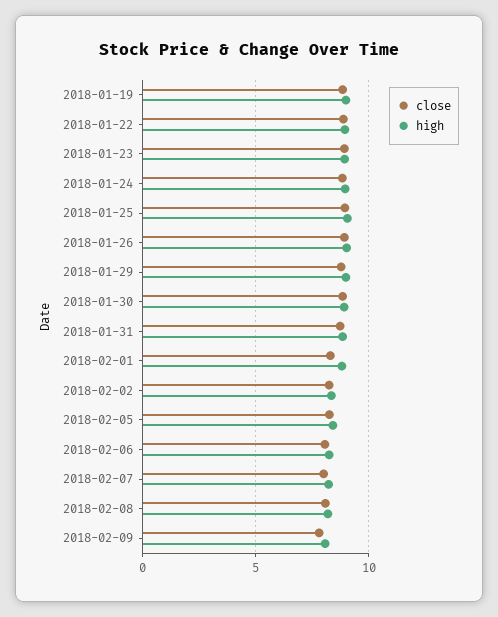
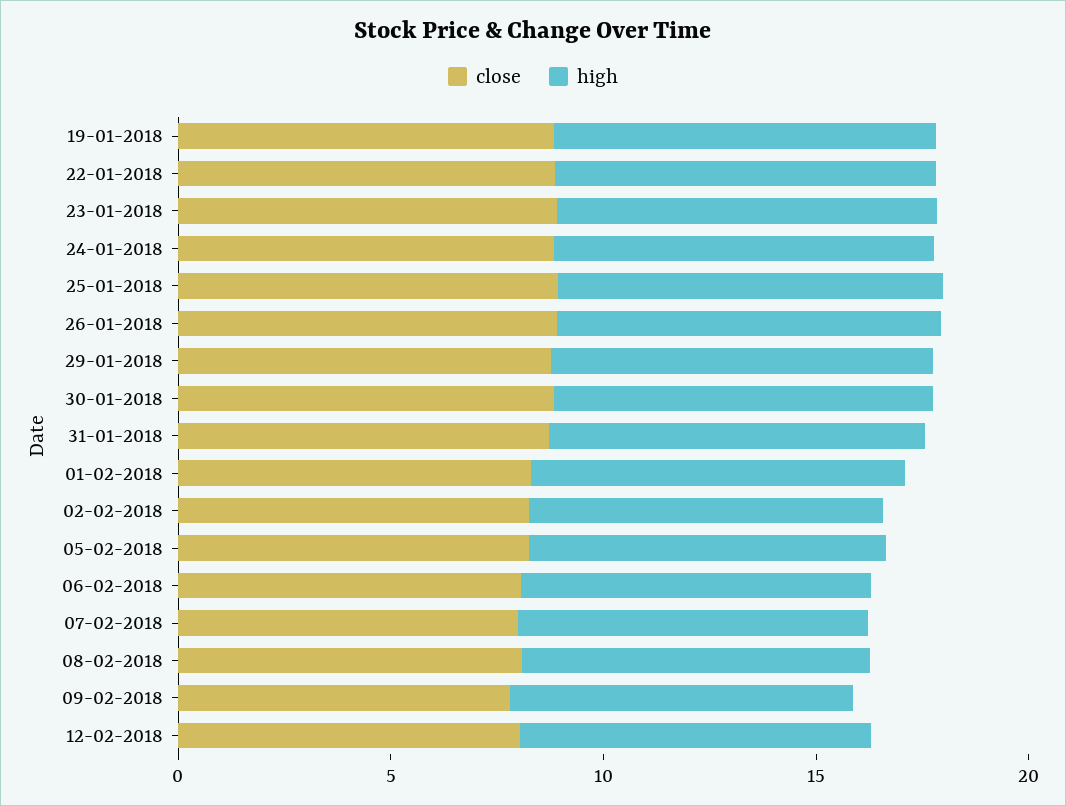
close, 12-02-2018: none -> 8
high, 12-02-2018: none -> 8

